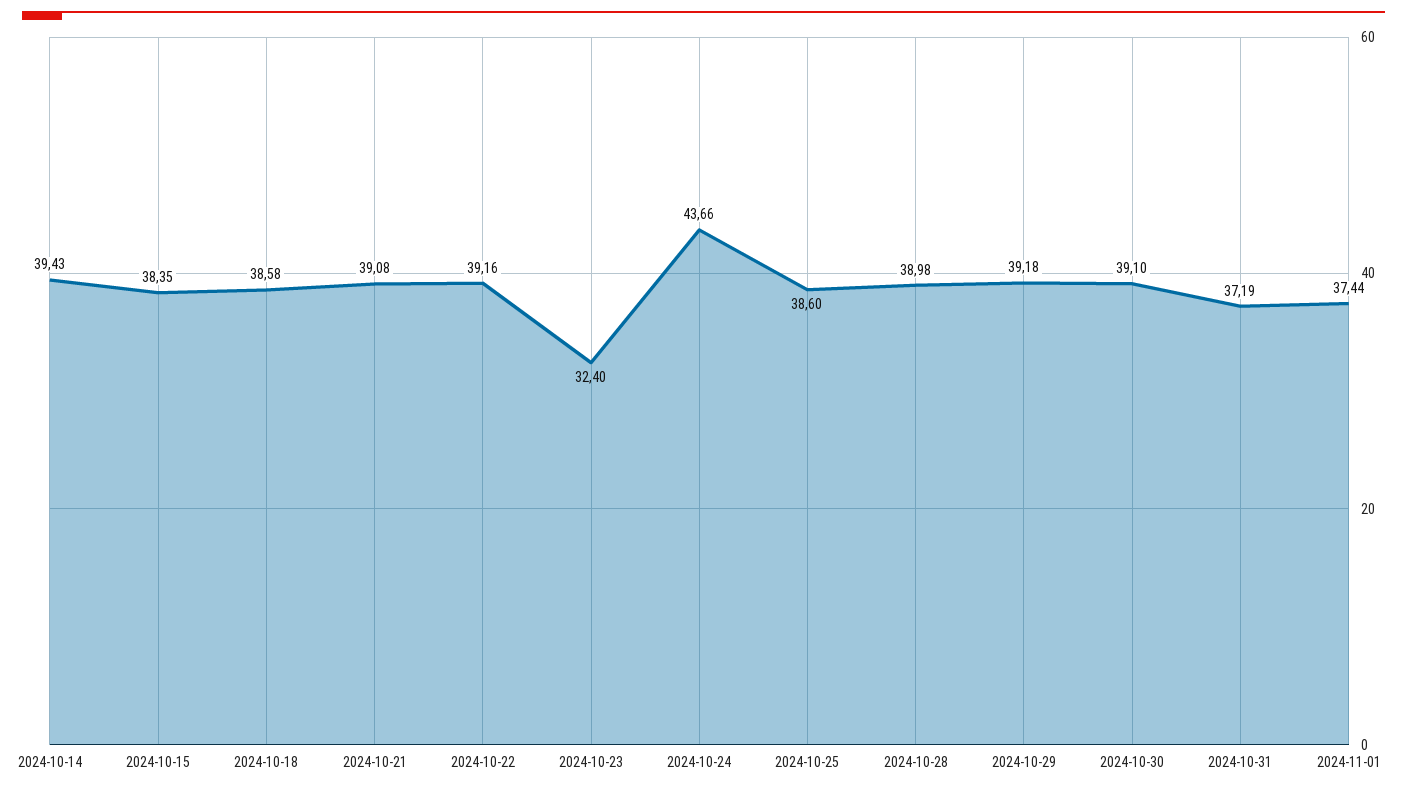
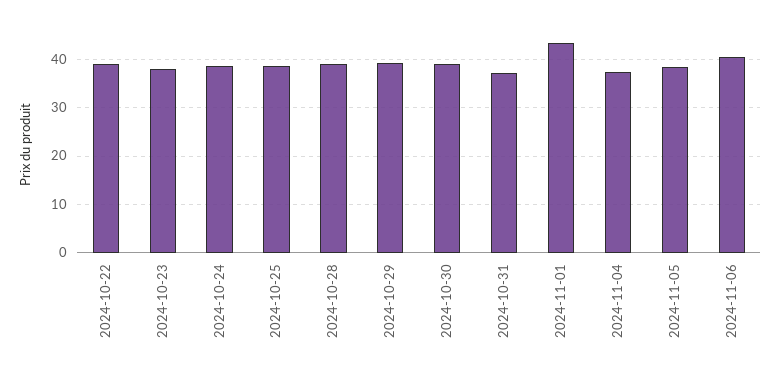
2024-10-14: 39.43 -> none
2024-10-15: 38.35 -> none
2024-10-18: 38.58 -> none
2024-10-21: 39.08 -> none
2024-10-23: 32.4 -> 38
2024-10-24: 43.66 -> 38
2024-11-01: 37.44 -> 44
2024-11-04: none -> 38
2024-11-05: none -> 38
2024-11-06: none -> 40

